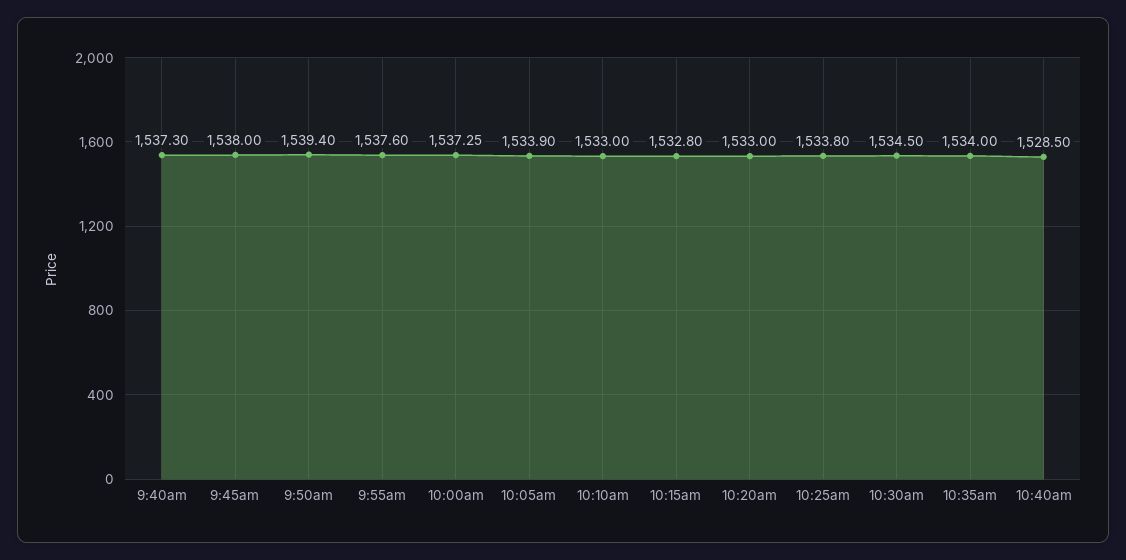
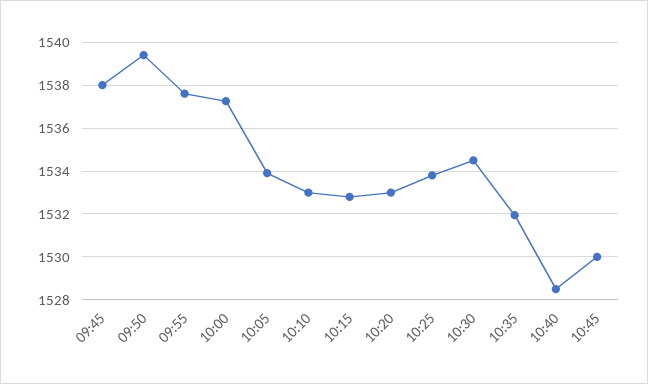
9:40am: 1537.3 -> none
10:35am: 1534 -> 1532
10:45: none -> 1530

